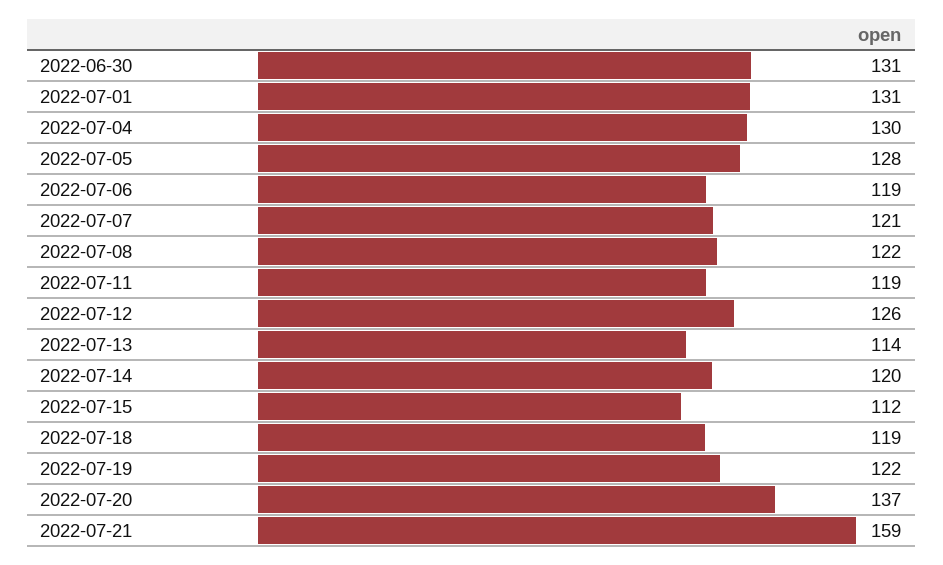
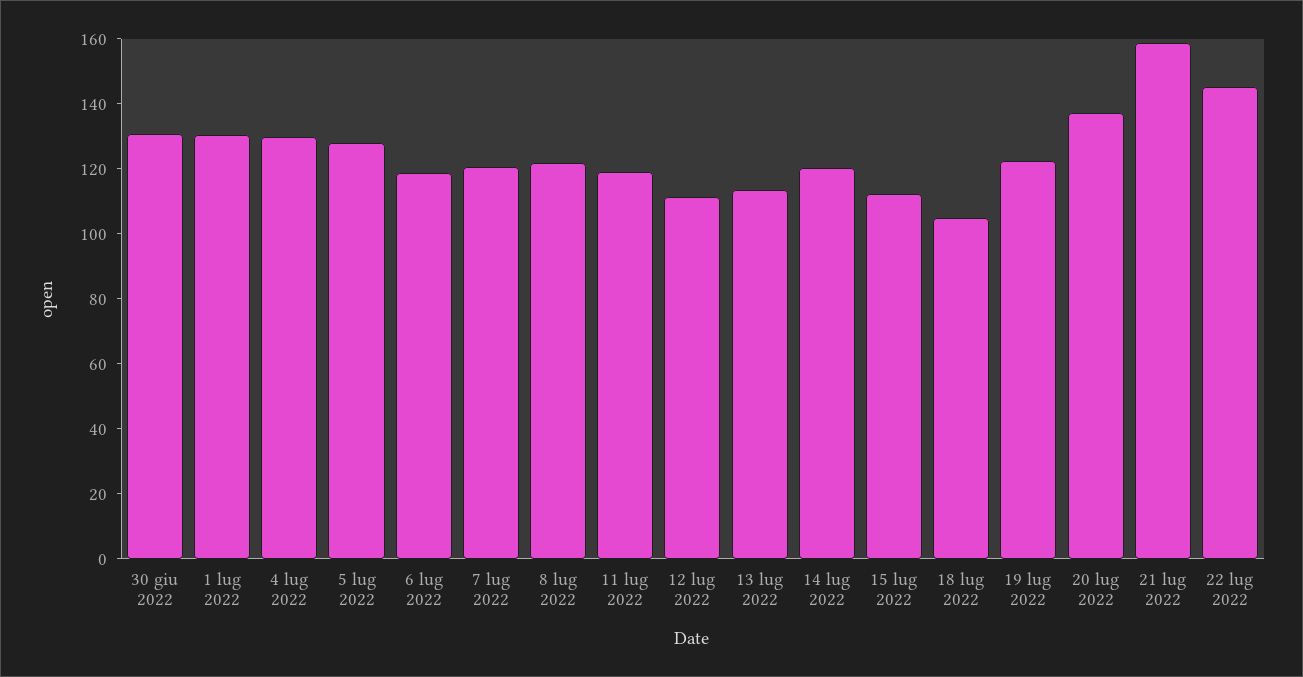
2022-07-12: 126 -> 110
2022-07-18: 119 -> 105
22 lug 2022: none -> 145

